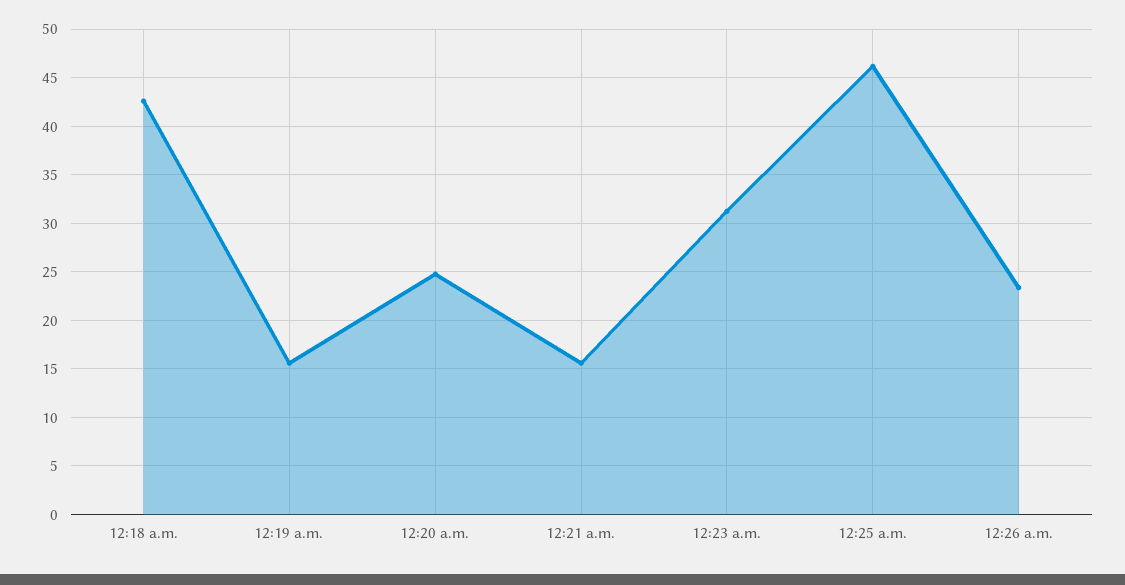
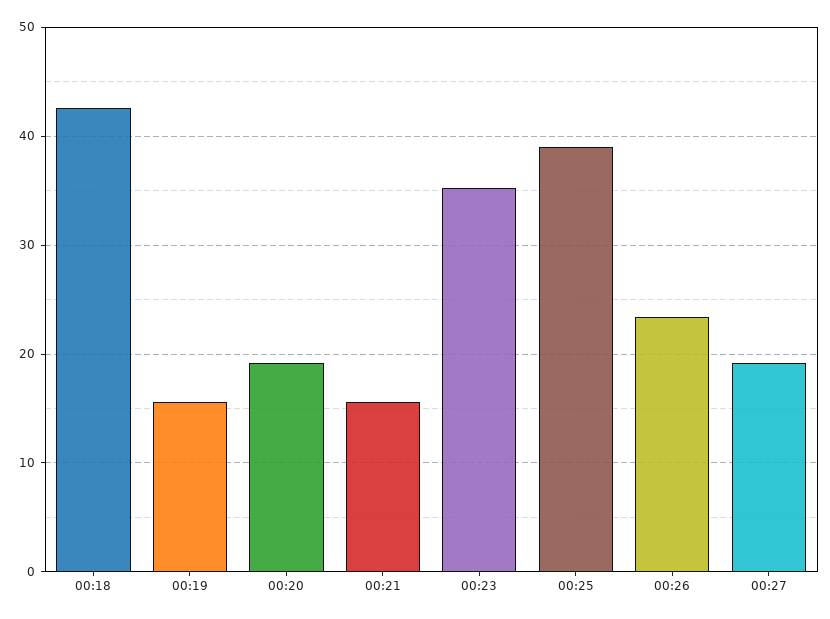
12:20 a.m.: 25 -> 19
12:23 a.m.: 31 -> 35
12:25 a.m.: 46 -> 39
00:27: none -> 19

